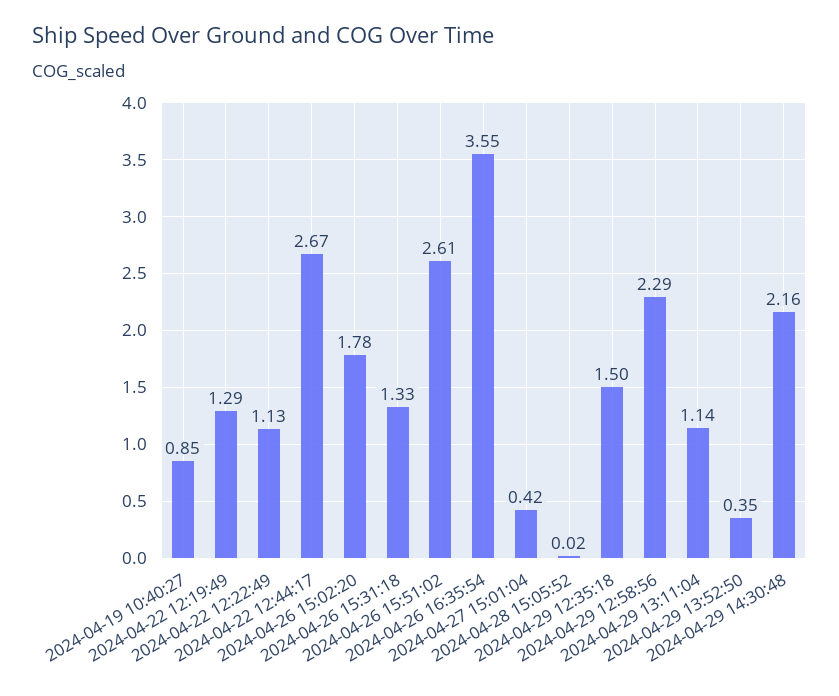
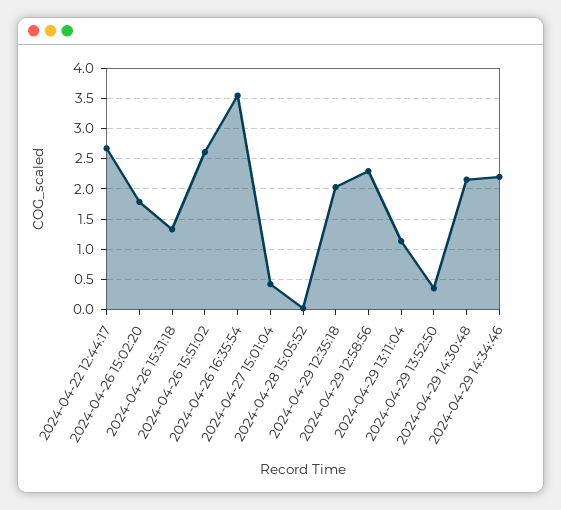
2024-04-19 10:40:27: 0.85 -> none
2024-04-22 12:19:49: 1.29 -> none
2024-04-22 12:22:49: 1.13 -> none
2024-04-29 12:35:18: 1.5 -> 2
2024-04-29 14:34:46: none -> 2.2

